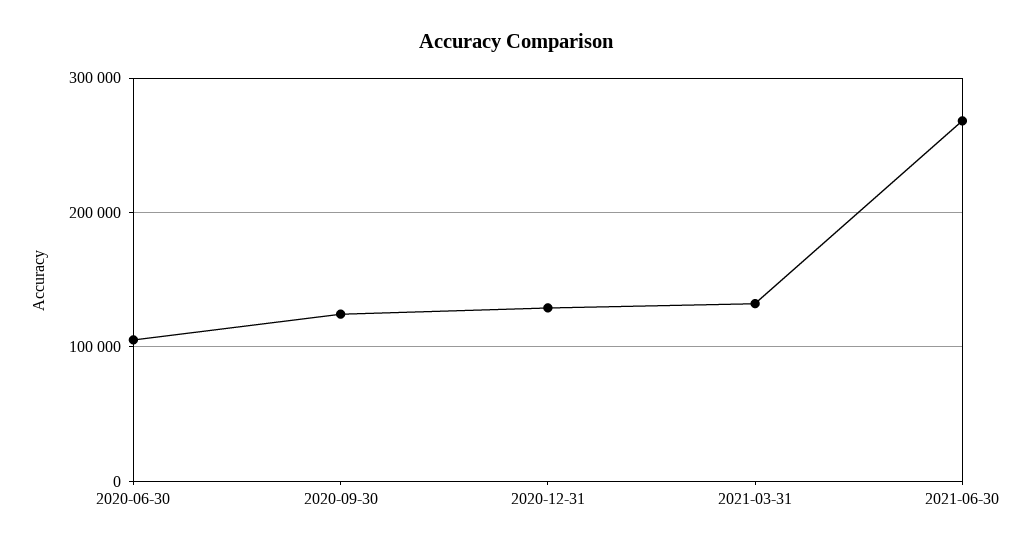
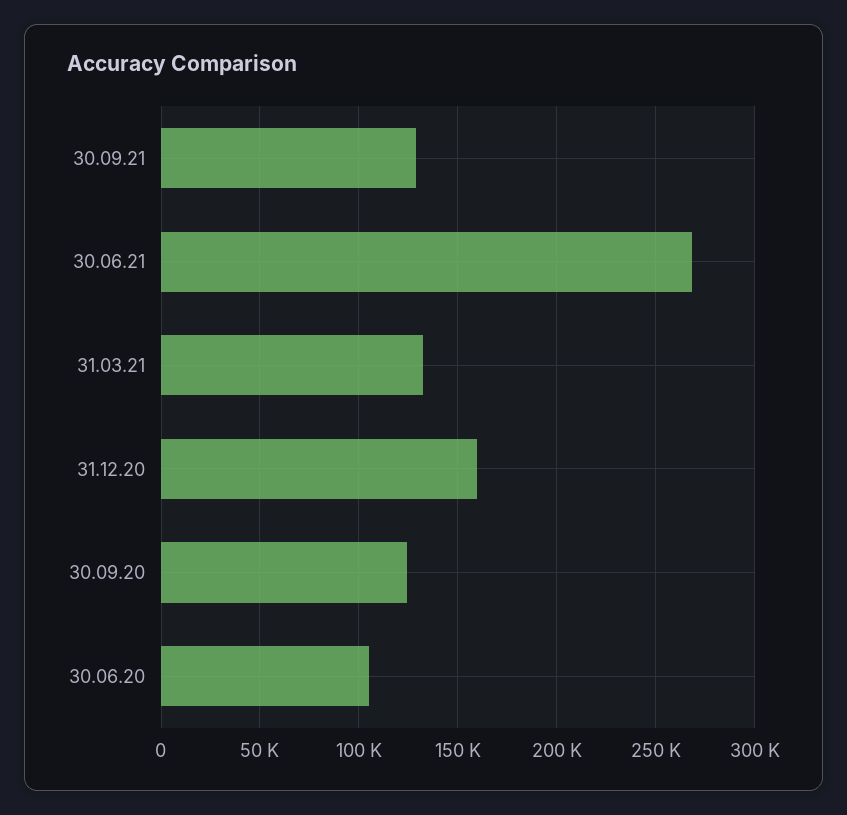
2020-12-31: 130000 -> 160000
30.09.21: none -> 130000

